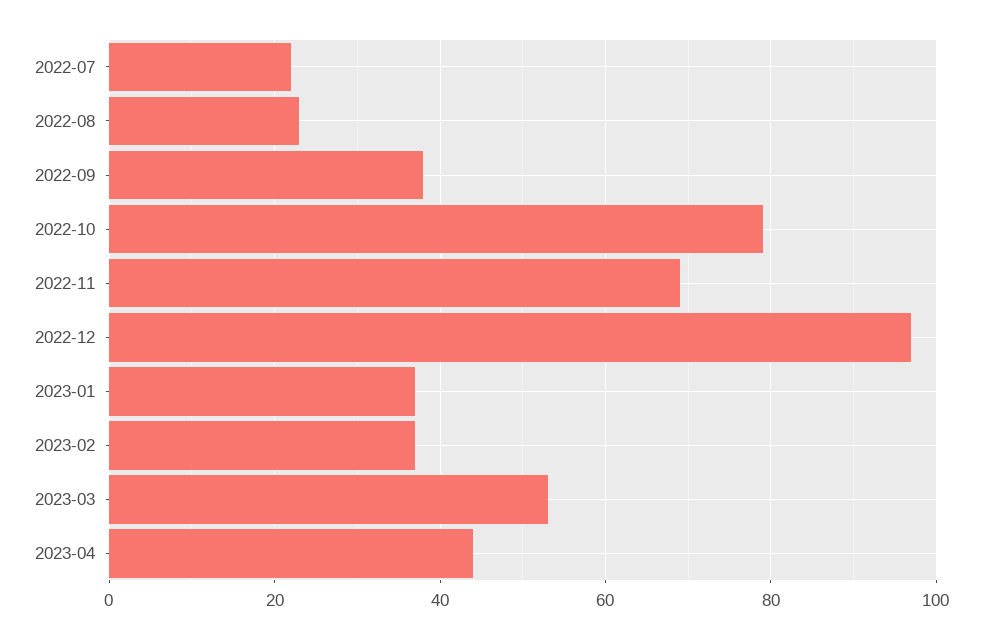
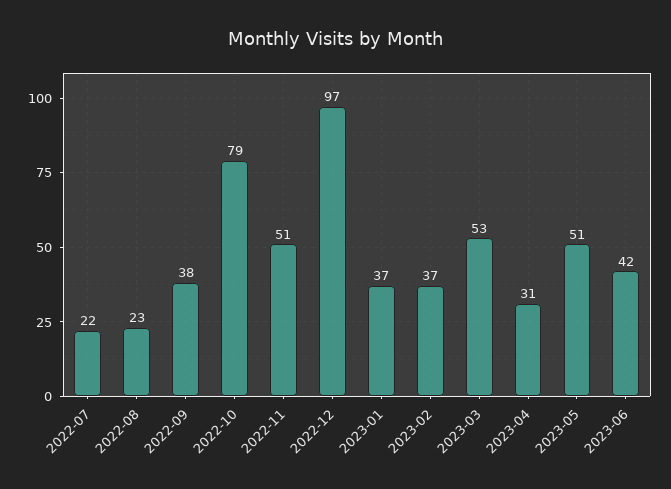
2022-11: 70 -> 51
2023-04: 45 -> 31
2023-05: none -> 51
2023-06: none -> 42

